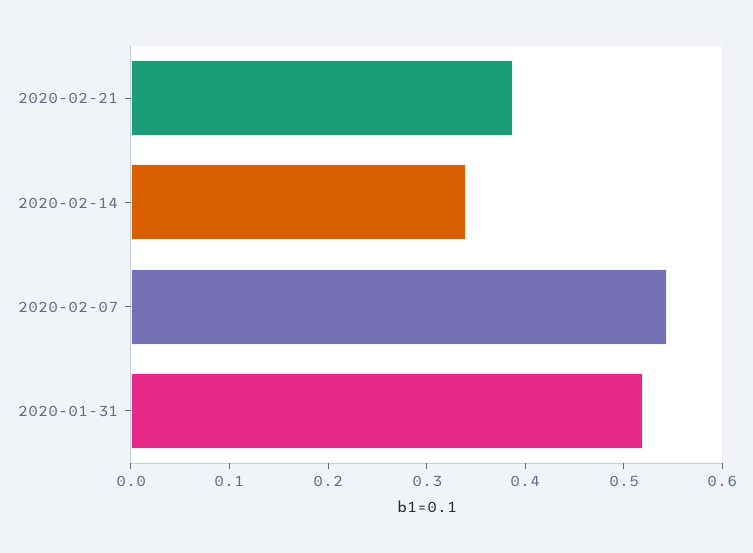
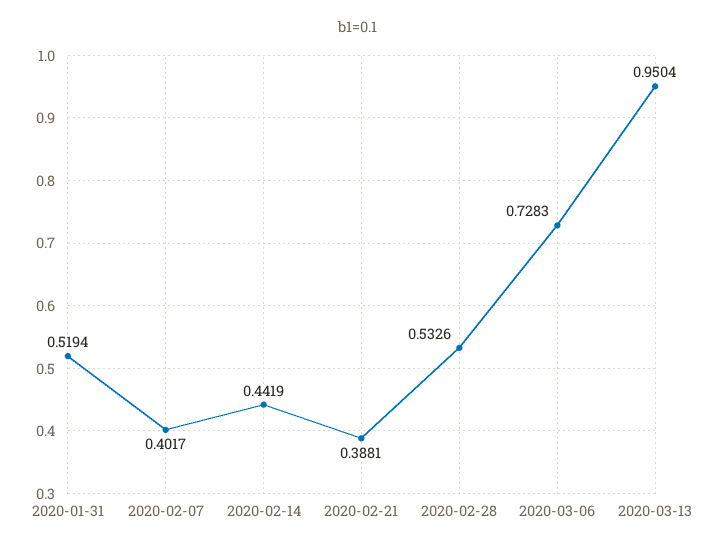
2020-02-14: 0.34 -> 0.4419
2020-02-07: 0.54 -> 0.4017
2020-02-28: none -> 0.5326
2020-03-06: none -> 0.7283
2020-03-13: none -> 0.9504

